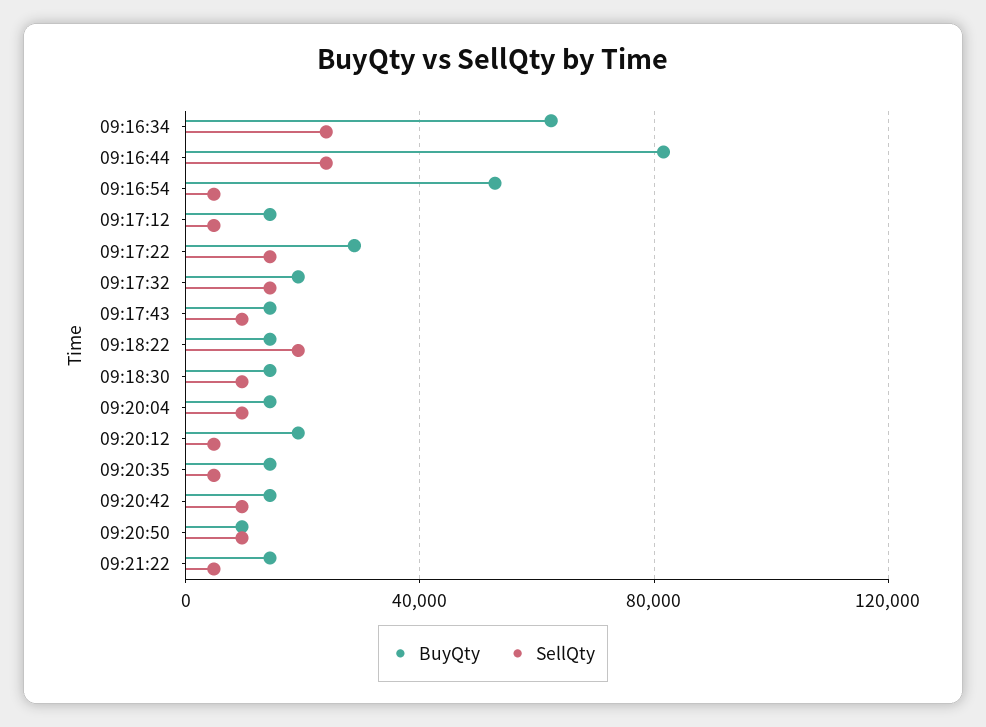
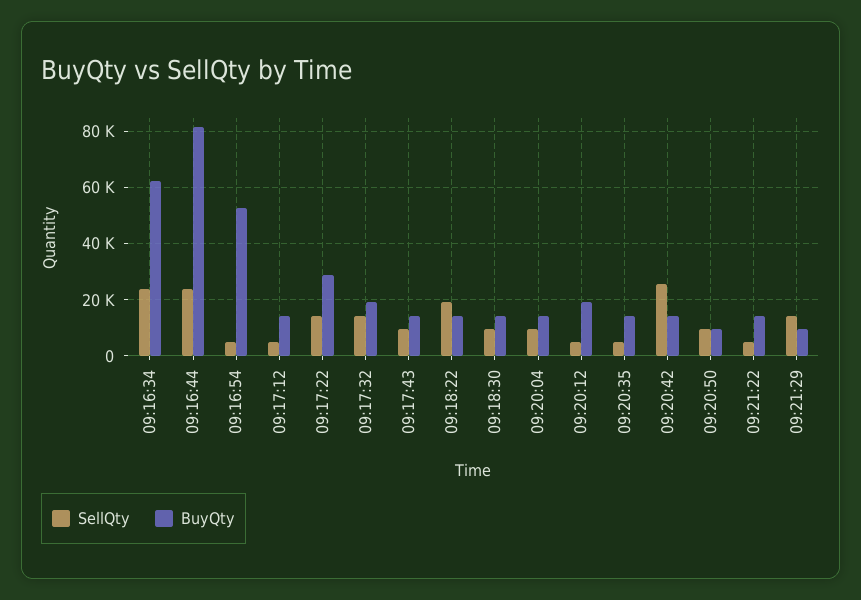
SellQty, 09:20:42: 10000 -> 25000
SellQty, 09:21:29: none -> 15000
BuyQty, 09:21:29: none -> 10000

